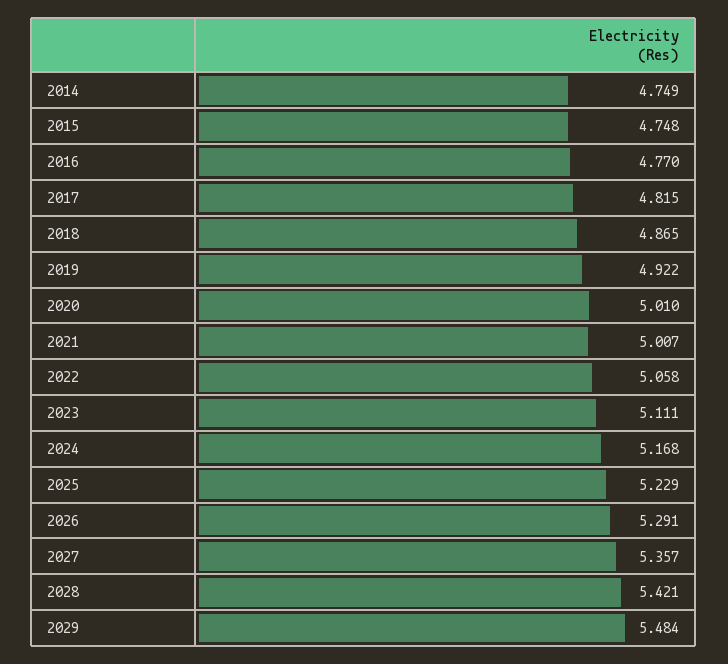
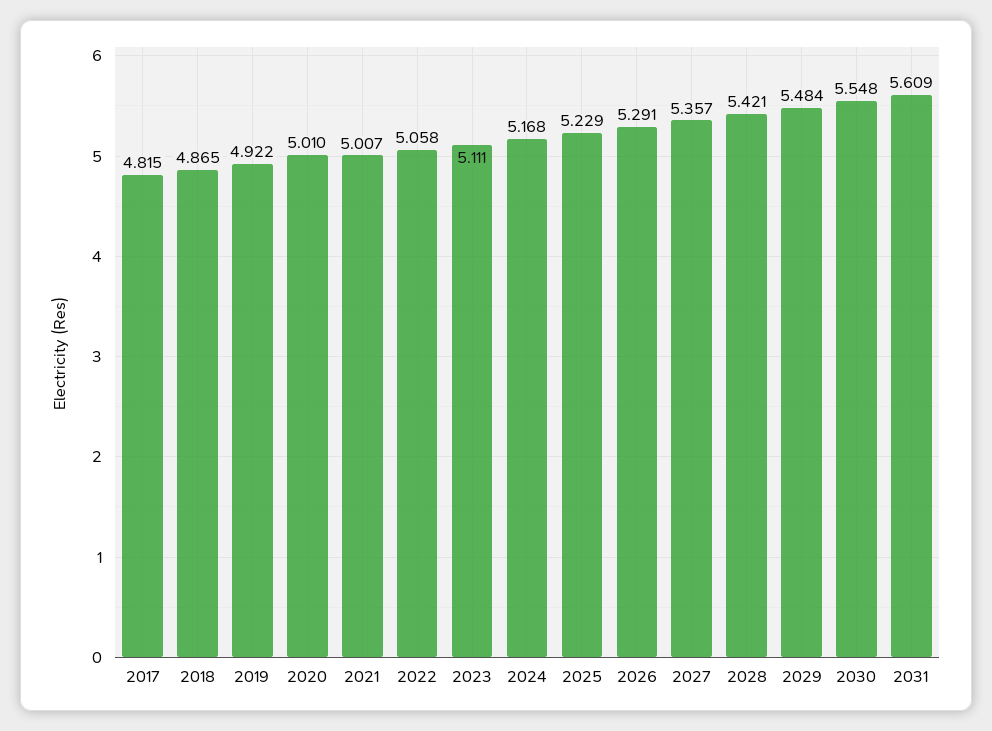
2014: 4.749 -> none
2015: 4.748 -> none
2016: 4.77 -> none
2030: none -> 5.548
2031: none -> 5.609

